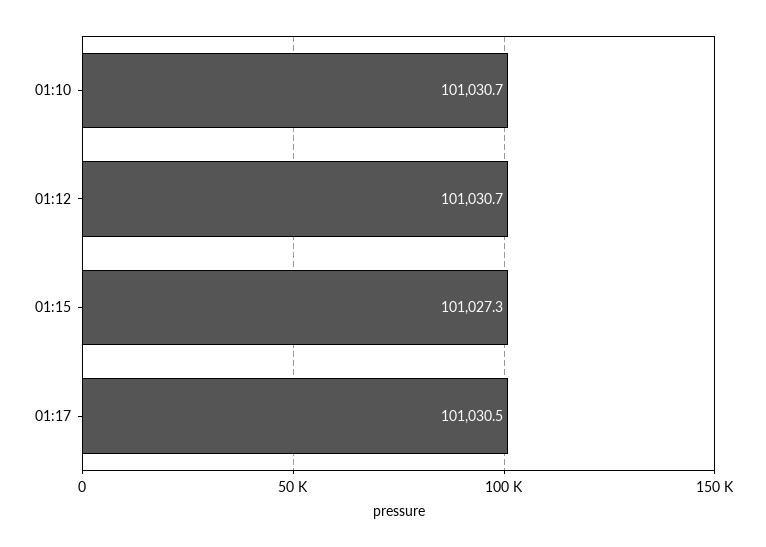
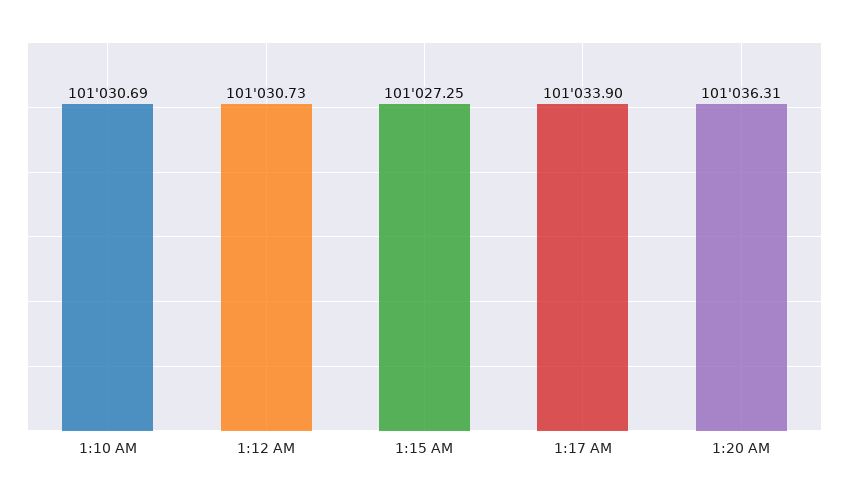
01:17: 101030.5 -> 101033.9
1:20 AM: none -> 101036.31

